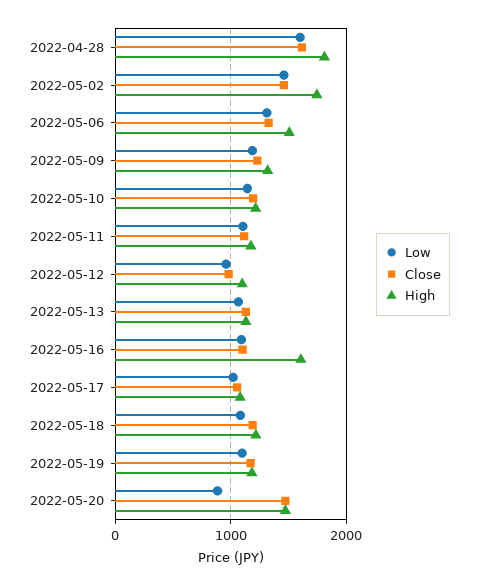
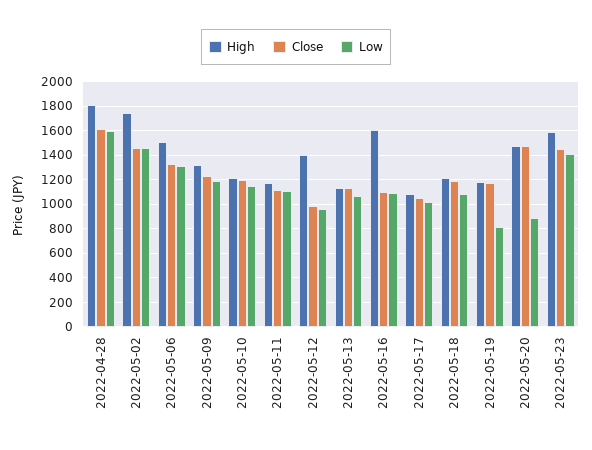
High, 2022-05-12: 1100 -> 1400
Low, 2022-05-19: 1100 -> 800
High, 2022-05-23: none -> 1600
Close, 2022-05-23: none -> 1450
Low, 2022-05-23: none -> 1400

